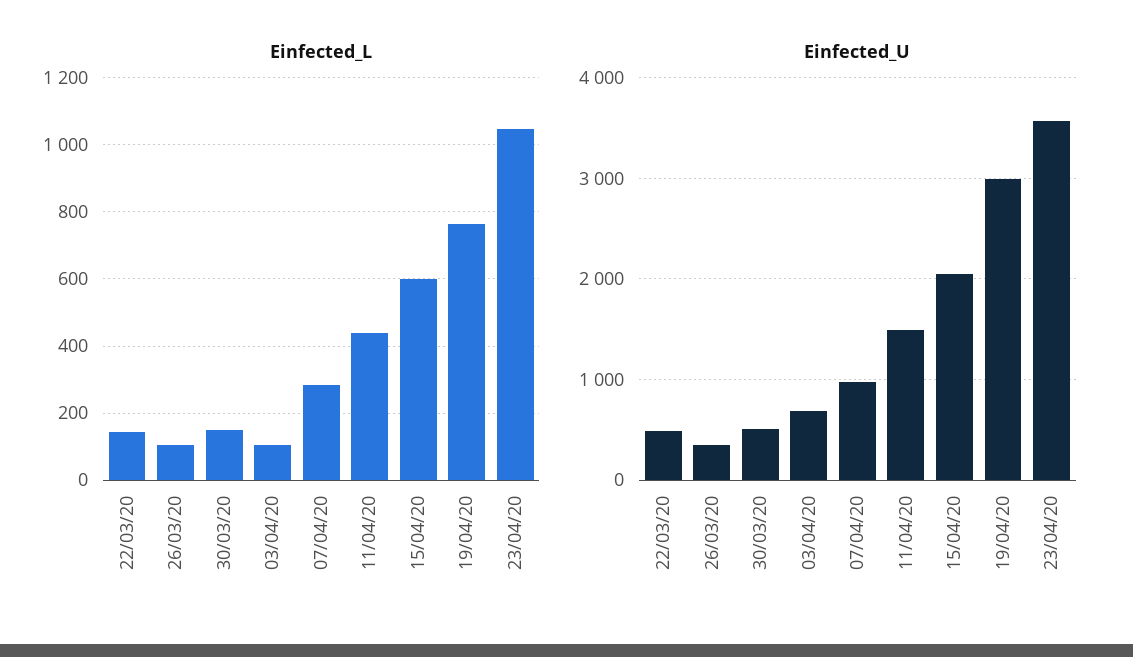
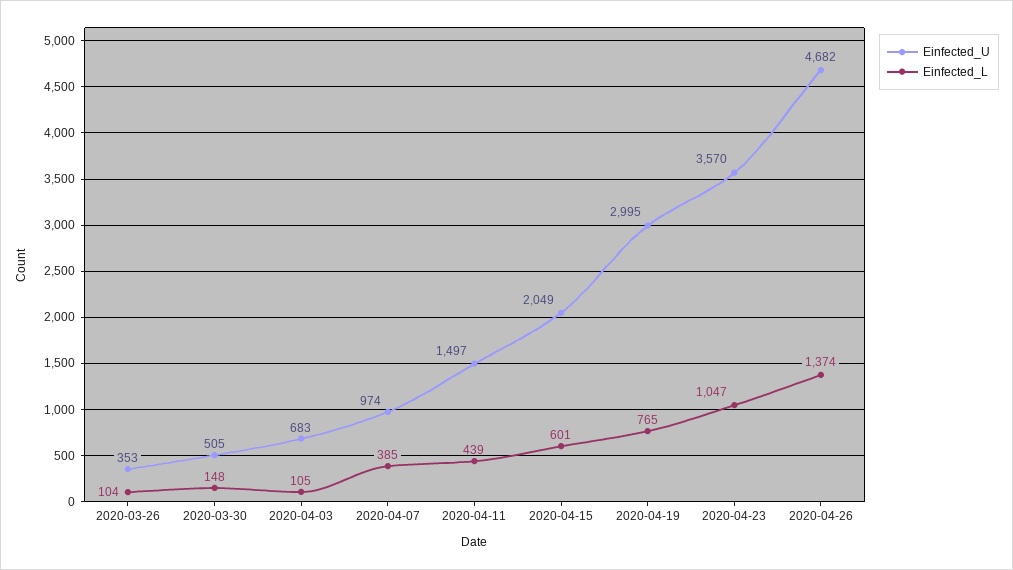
Einfected_L, 22/03/20: 140 -> none
Einfected_L, 07/04/20: 280 -> 385
Einfected_U, 22/03/20: 500 -> none
Einfected_U, 2020-04-26: none -> 4682
Einfected_L, 2020-04-26: none -> 1374

